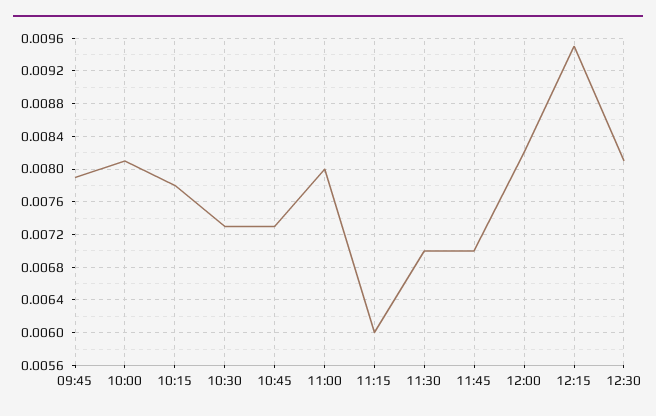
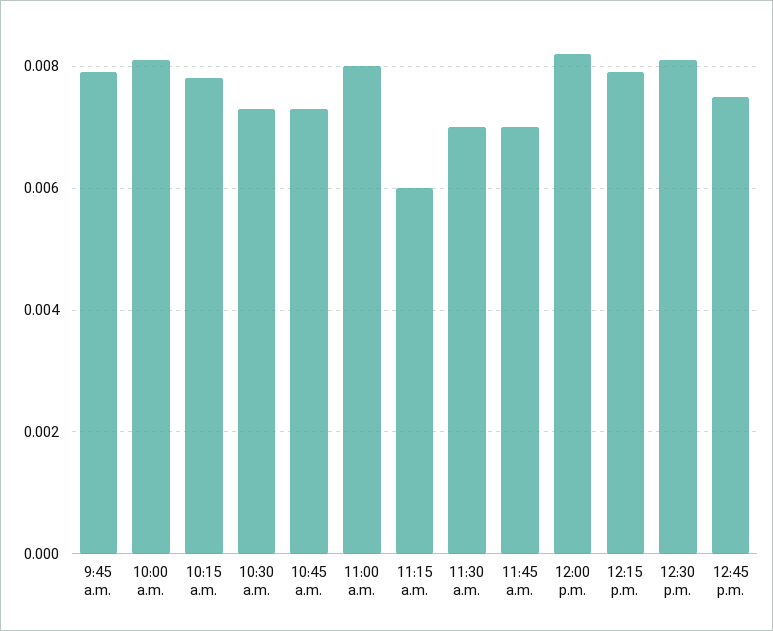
12:15: 0.0095 -> 0.008
12:45 p.m.: none -> 0.0075

